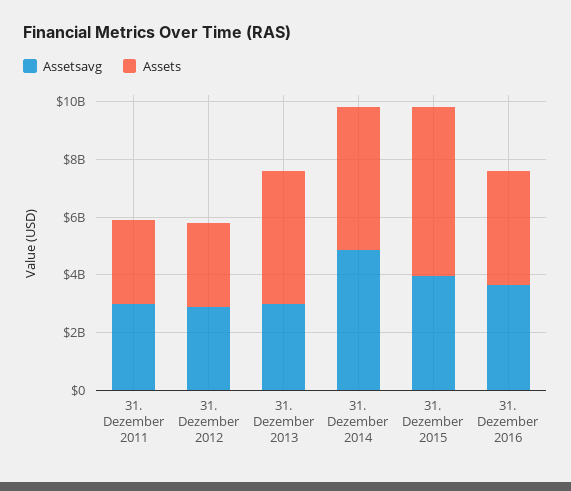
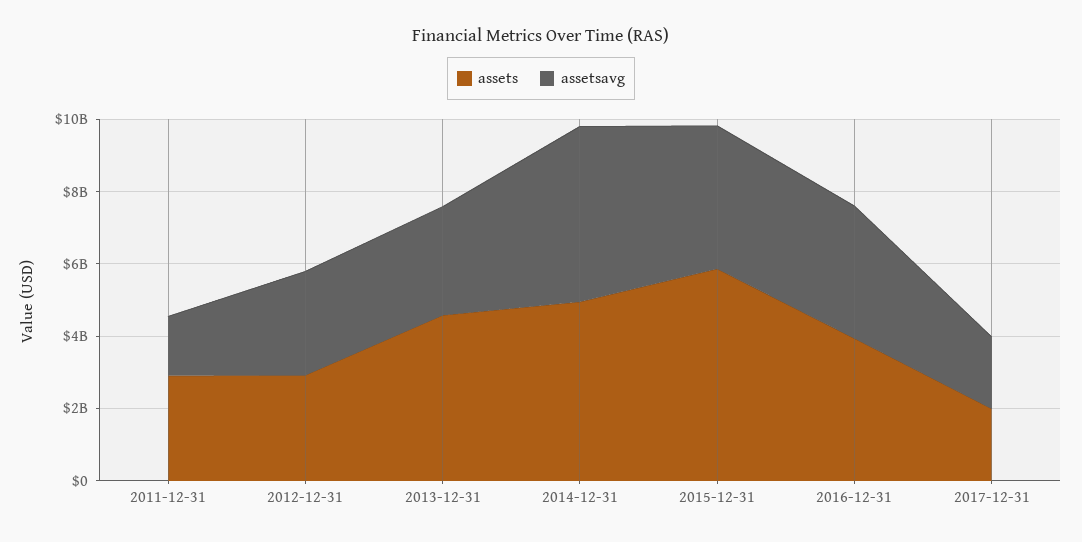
Assetsavg, 31. Dezember 2011: 3000000000 -> 1500000000
Assets, 2017-12-31: none -> 2000000000
Assetsavg, 2017-12-31: none -> 2000000000

